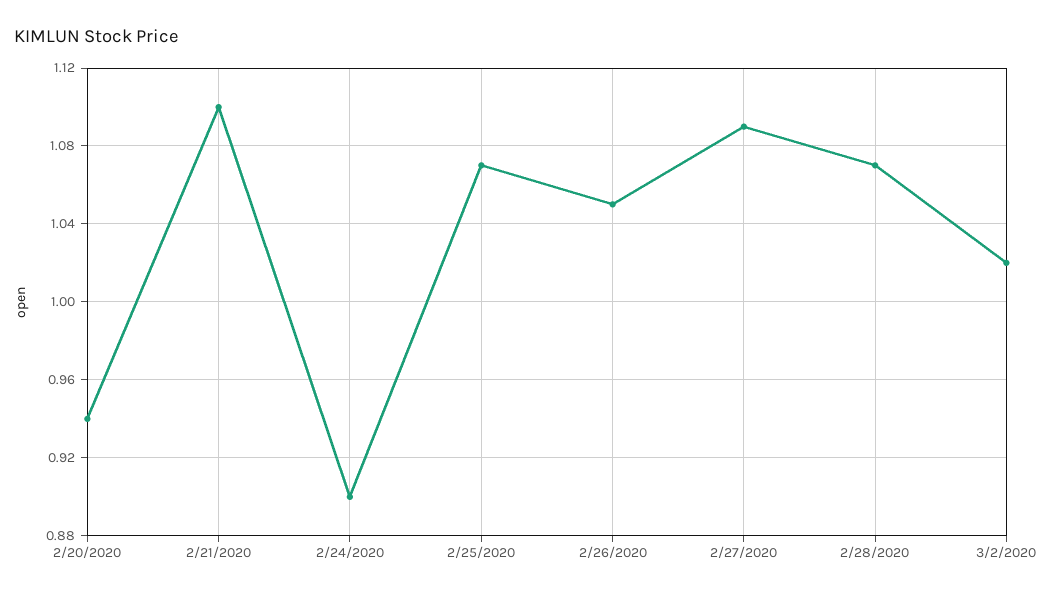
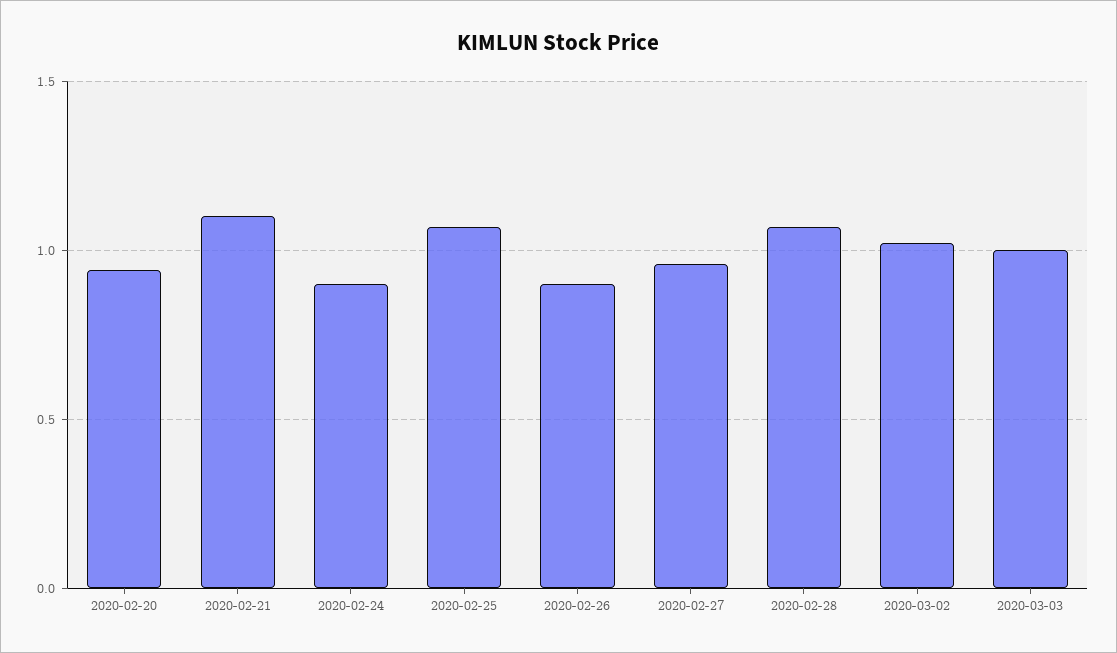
2/26/2020: 1.05 -> 0.9
2/27/2020: 1.09 -> 0.95
2020-03-03: none -> 1

